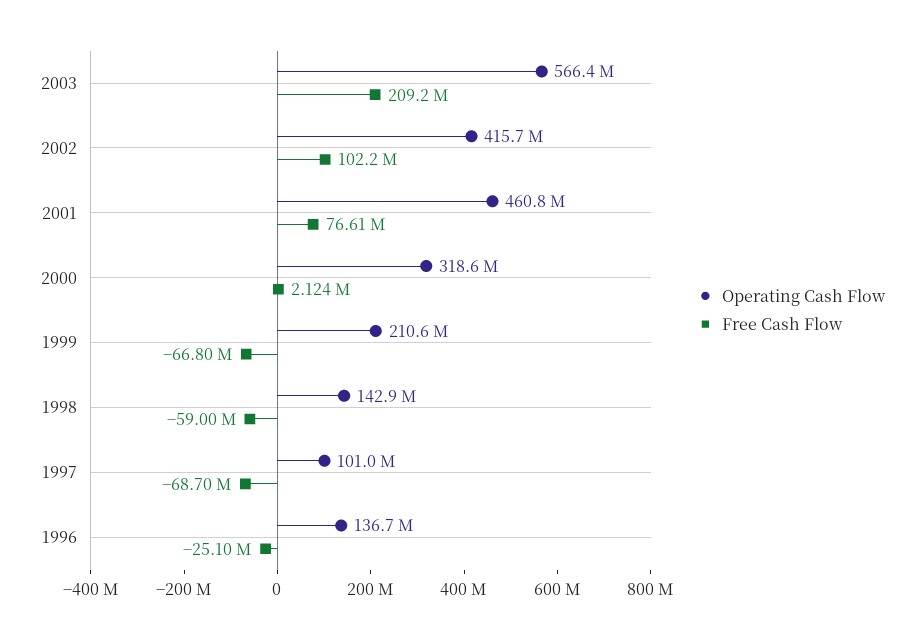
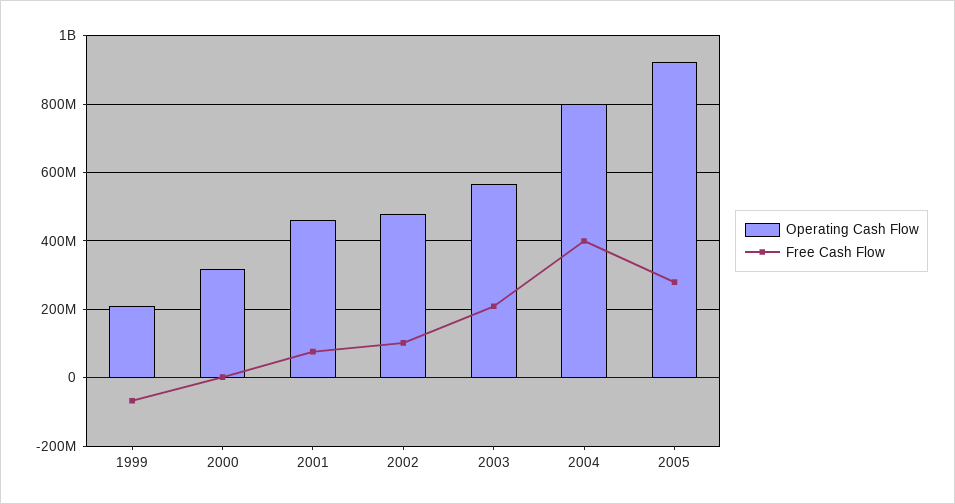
Operating Cash Flow, 2002: 415700000 -> 480000000
Operating Cash Flow, 1998: 142900000 -> none
Free Cash Flow, 1998: -59000000 -> none
Operating Cash Flow, 1997: 101000000 -> none
Free Cash Flow, 1997: -68700000 -> none
Operating Cash Flow, 1996: 136700000 -> none
Free Cash Flow, 1996: -25100000 -> none
Operating Cash Flow, 2004: none -> 800000000
Free Cash Flow, 2004: none -> 400000000
Operating Cash Flow, 2005: none -> 920000000
Free Cash Flow, 2005: none -> 280000000

